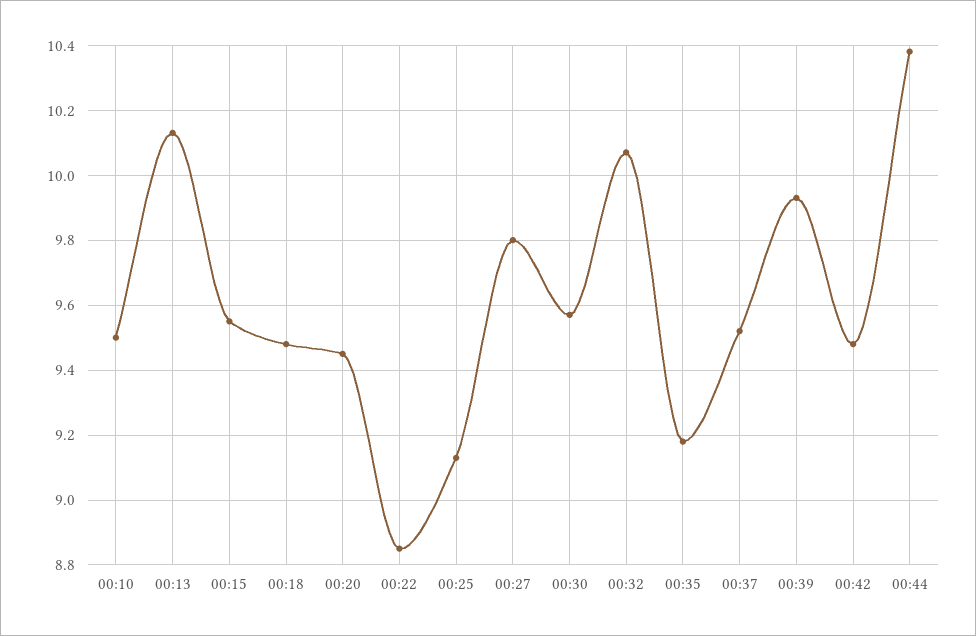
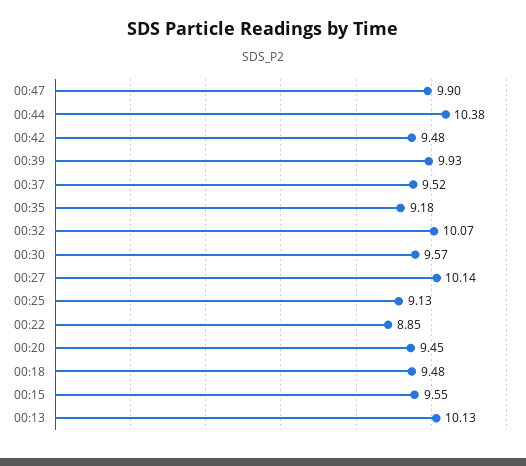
00:10: 9.5 -> none
00:27: 9.8 -> 10.14
00:47: none -> 9.9

